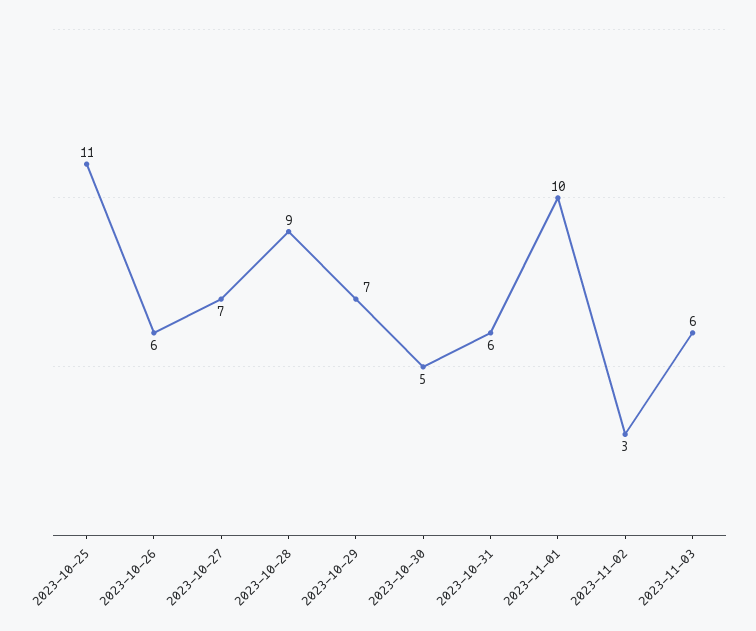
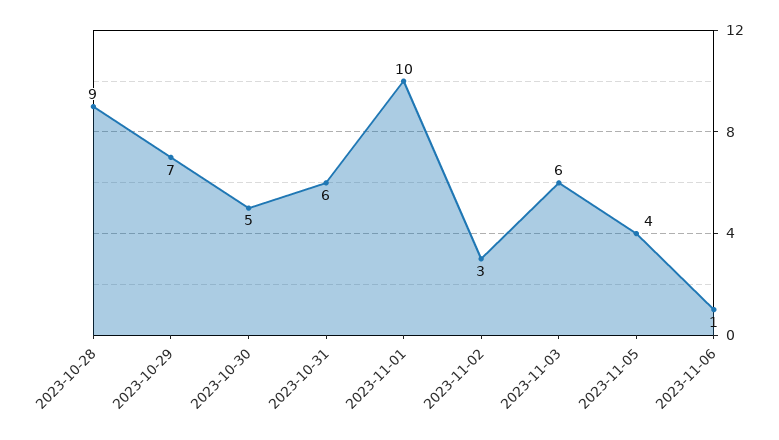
2023-10-25: 11 -> none
2023-10-26: 6 -> none
2023-10-27: 7 -> none
2023-11-05: none -> 4
2023-11-06: none -> 1

